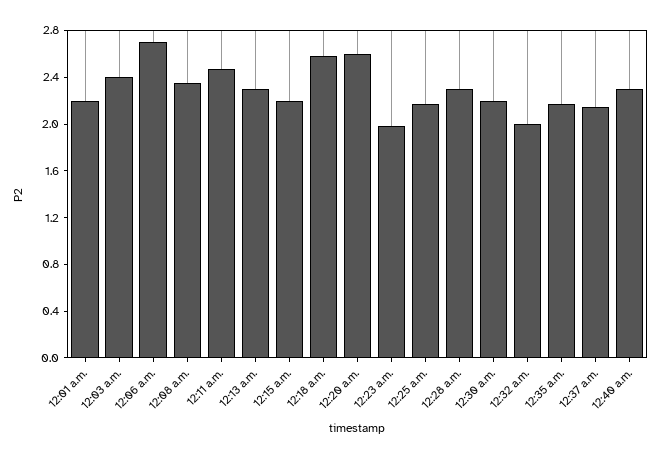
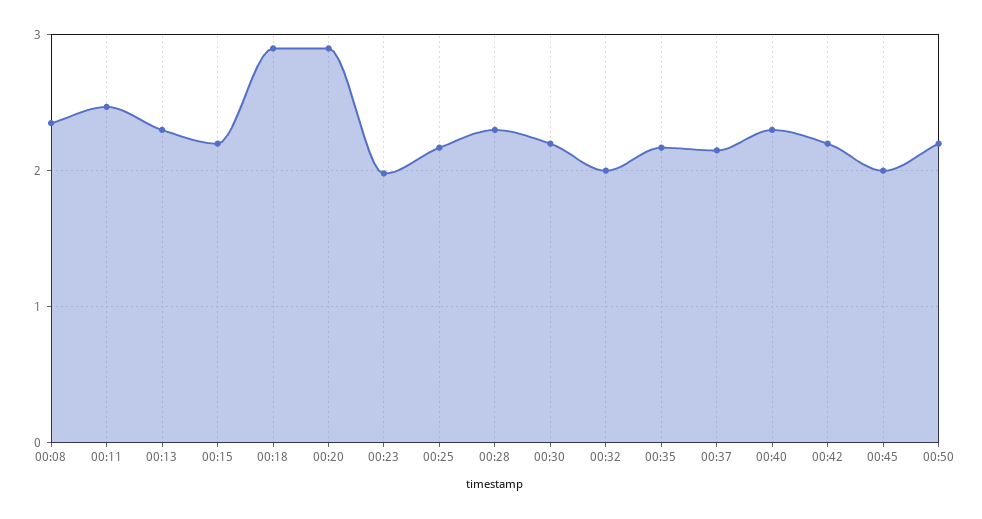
12:01 a.m.: 2.2 -> none
12:03 a.m.: 2.4 -> none
12:06 a.m.: 2.7 -> none
12:18 a.m.: 2.6 -> 2.9
12:20 a.m.: 2.6 -> 2.9
00:42: none -> 2.2
00:45: none -> 2
00:50: none -> 2.2

